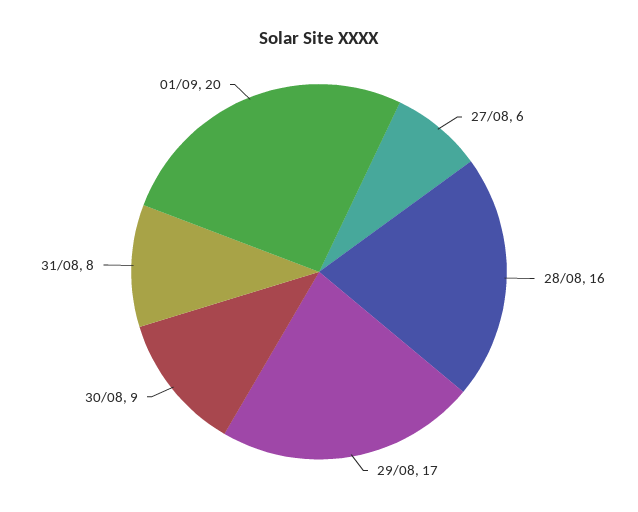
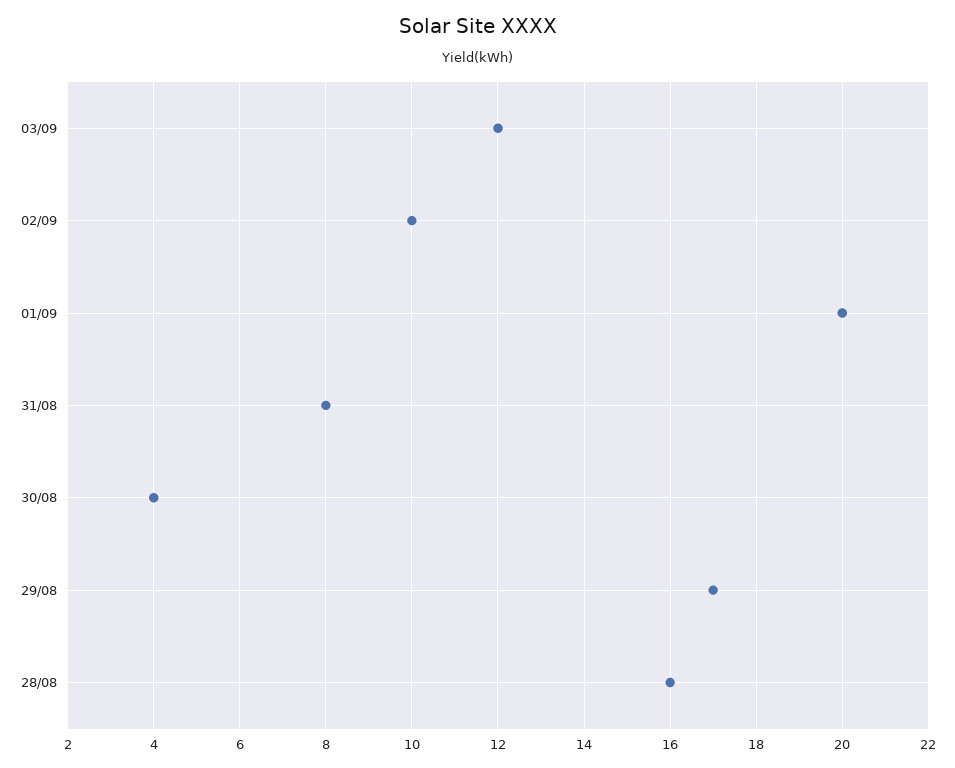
27/08: 6 -> none
30/08: 9 -> 4
03/09: none -> 12
02/09: none -> 10

